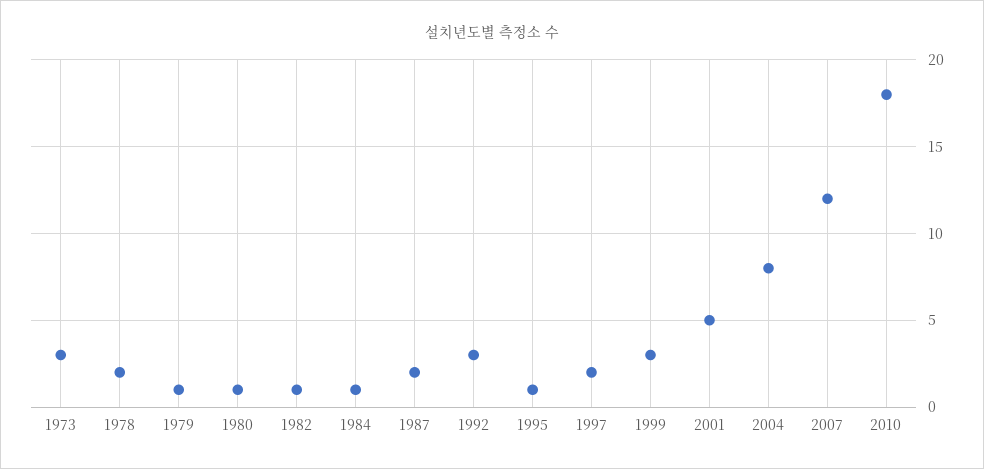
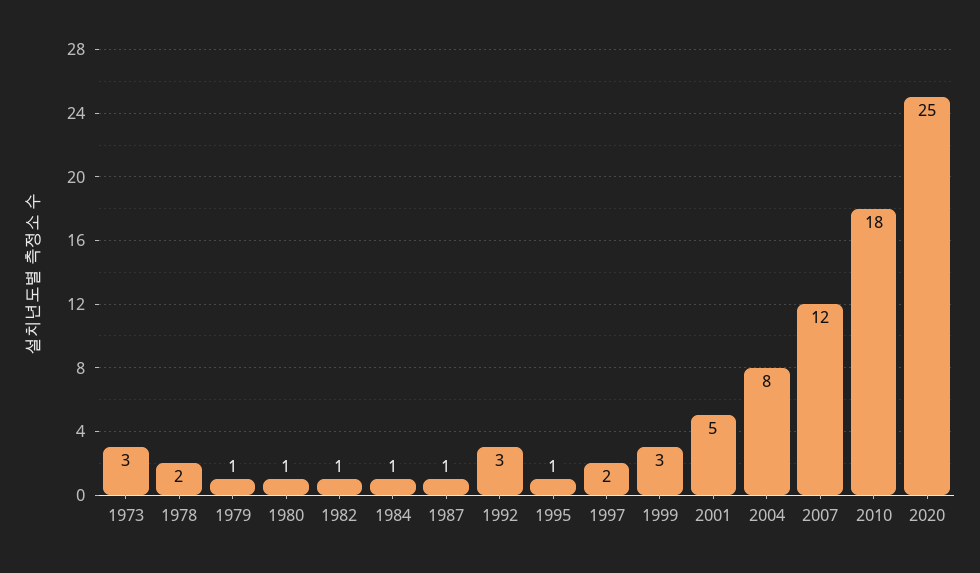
1987: 2 -> 1
2020: none -> 25

